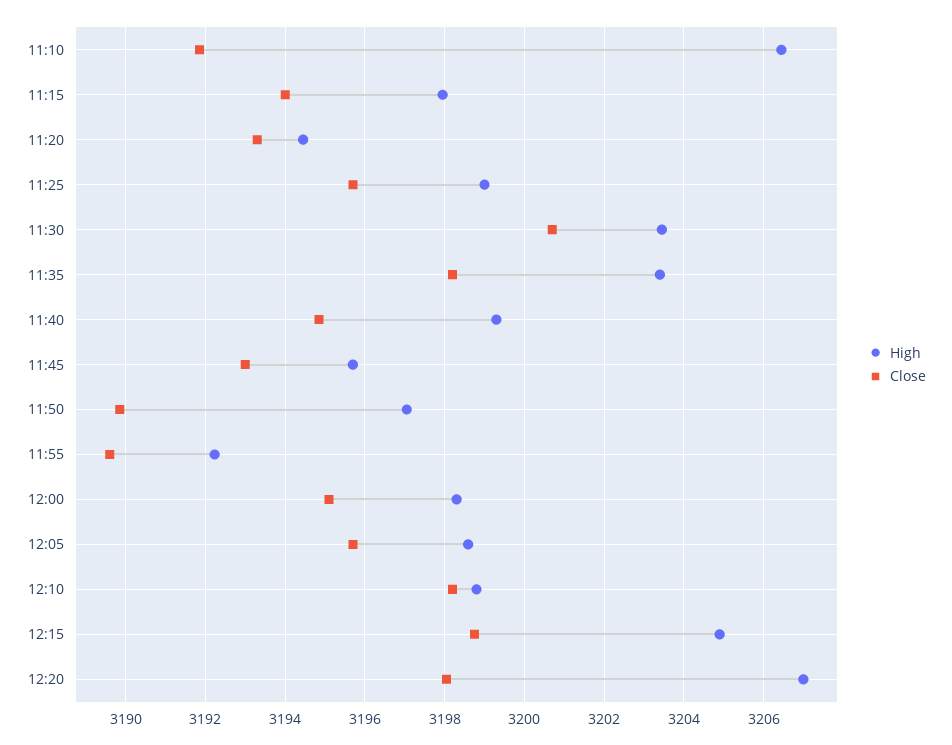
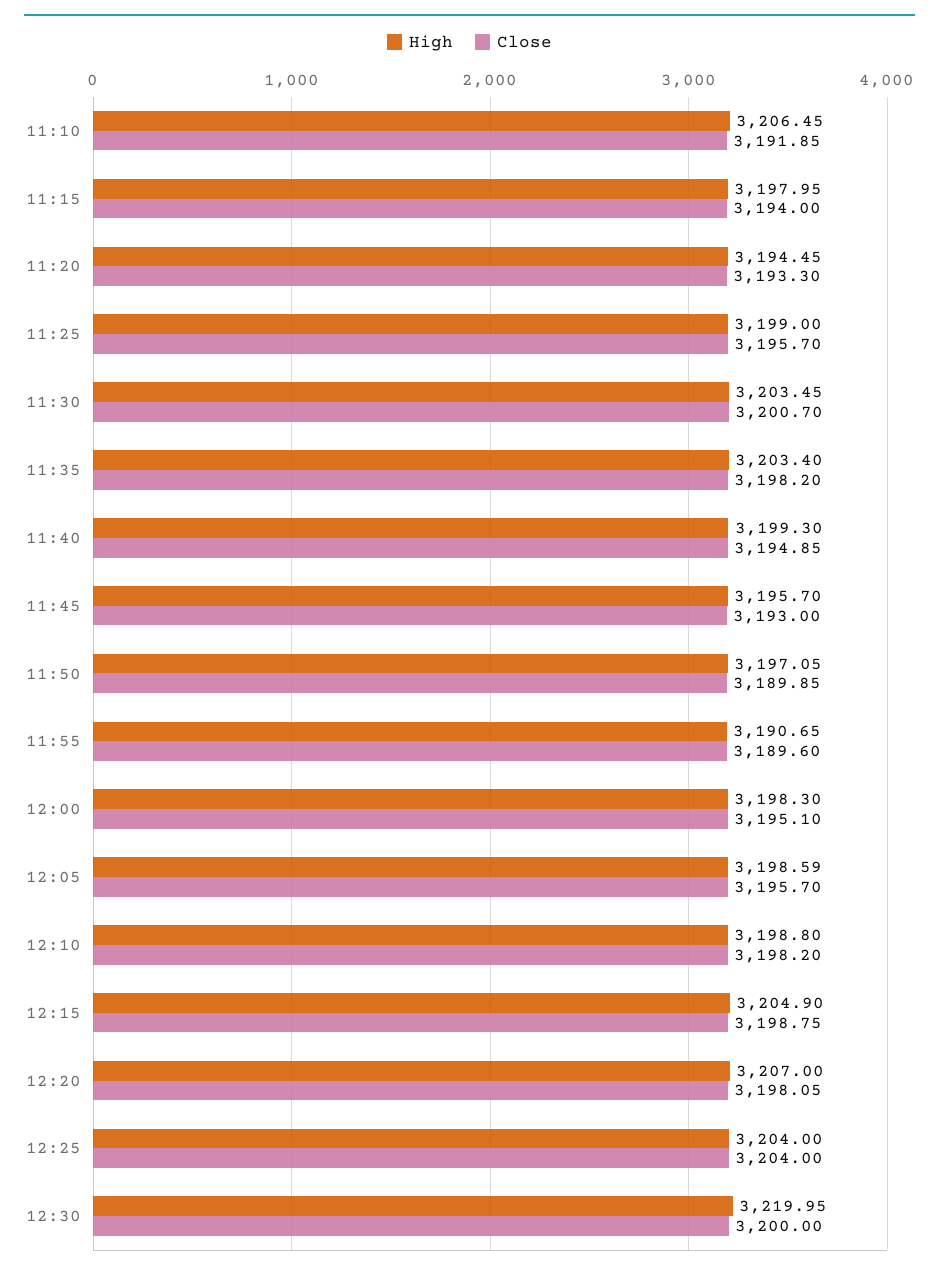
High, 11:55: 3192.2 -> 3190.65
High, 12:25: none -> 3204
Close, 12:25: none -> 3204
High, 12:30: none -> 3219.95
Close, 12:30: none -> 3200

